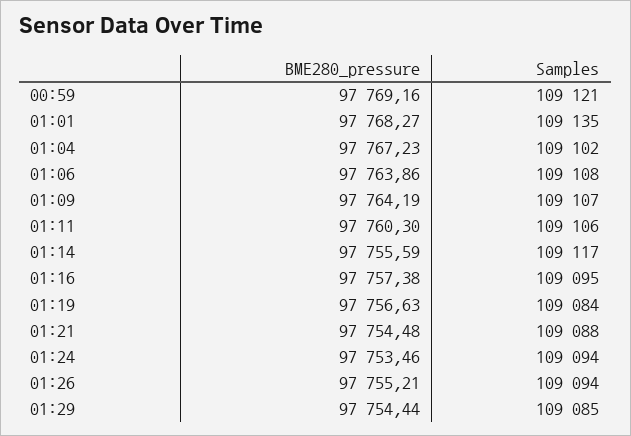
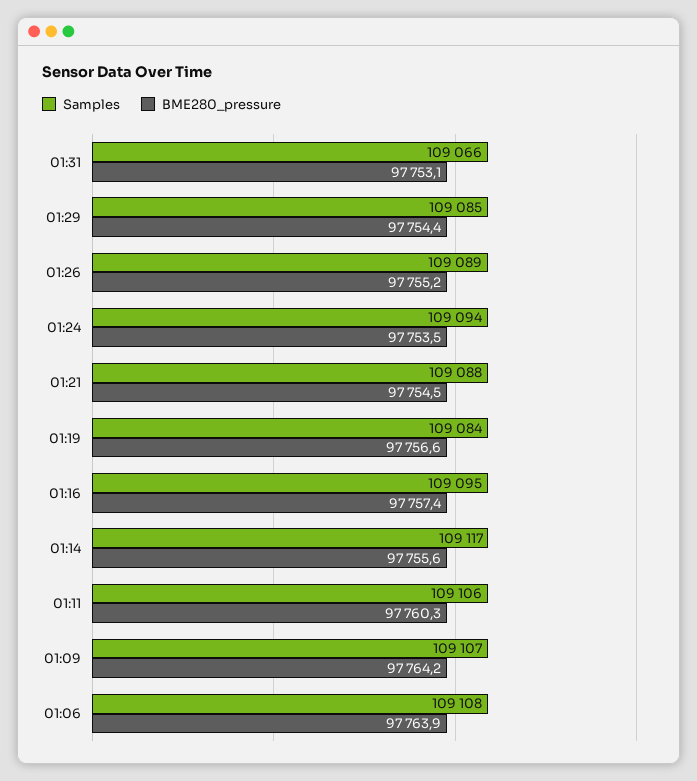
BME280_pressure, 00:59: 97769.16 -> none
Samples, 00:59: 109121 -> none
BME280_pressure, 01:01: 97768.27 -> none
Samples, 01:01: 109135 -> none
BME280_pressure, 01:04: 97767.23 -> none
Samples, 01:04: 109102 -> none
Samples, 01:26: 109094 -> 109089
Samples, 01:31: none -> 109066
BME280_pressure, 01:31: none -> 97753.1

